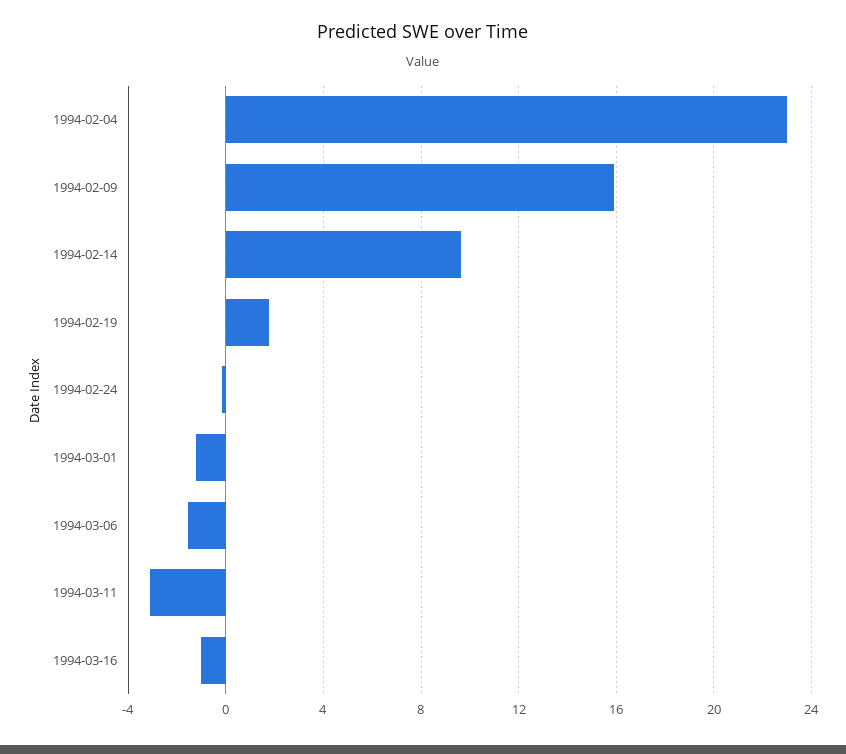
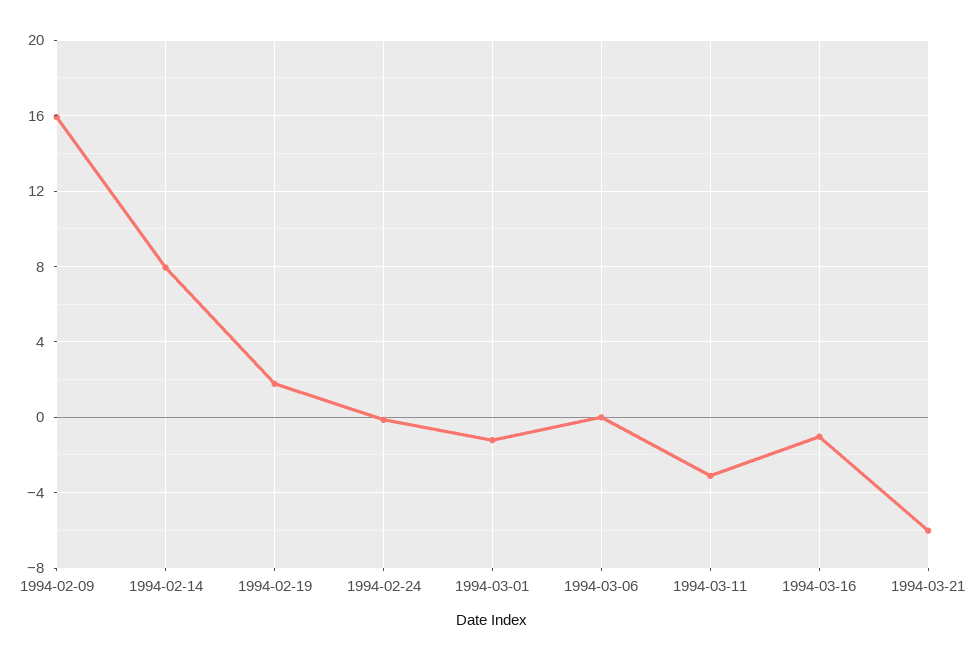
1994-02-04: 23 -> none
1994-02-14: 9.5 -> 8
1994-03-06: -1.5 -> 0
1994-03-21: none -> -6

